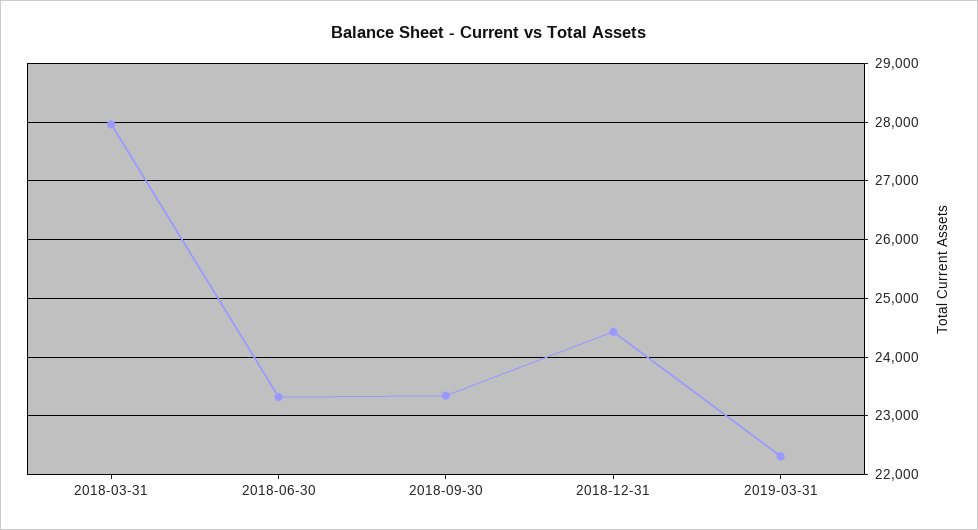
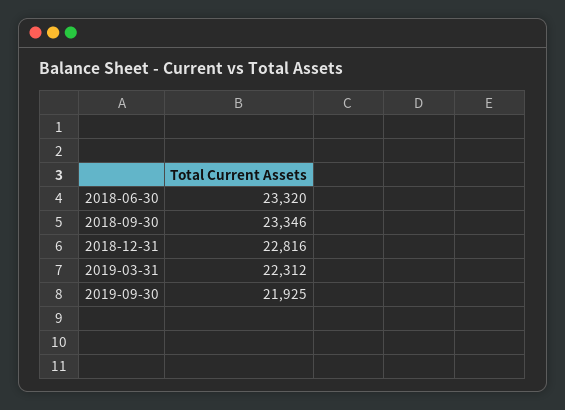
2018-03-31: 28000 -> none
2018-12-31: 24400 -> 22816
2019-09-30: none -> 21925

